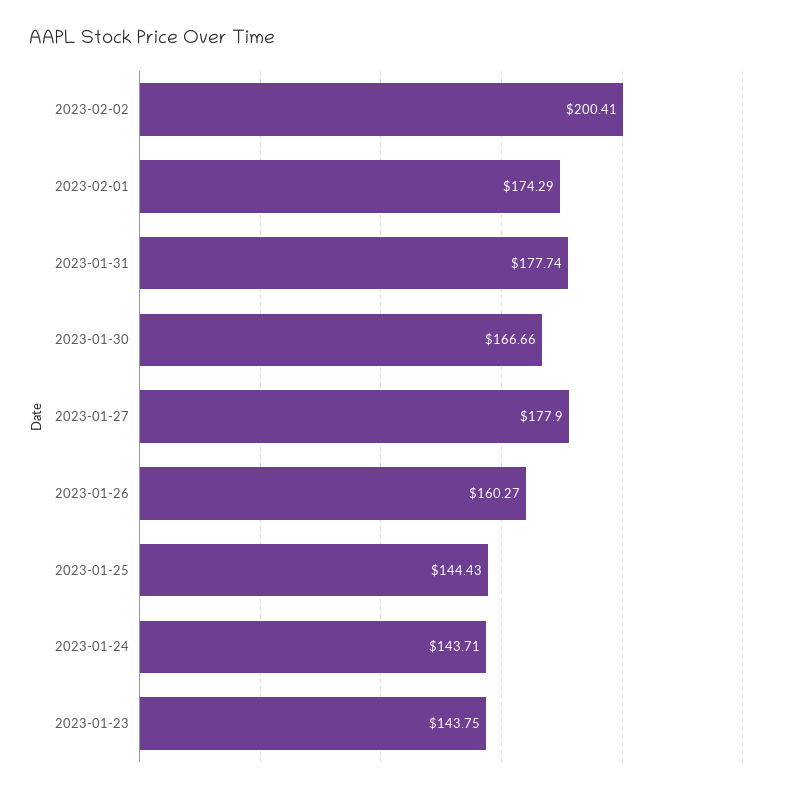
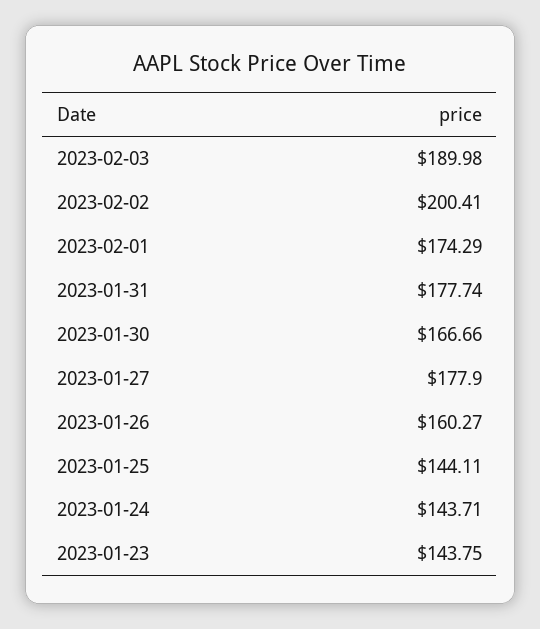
2023-01-25: 144.43 -> 144.11
2023-02-03: none -> 189.98

